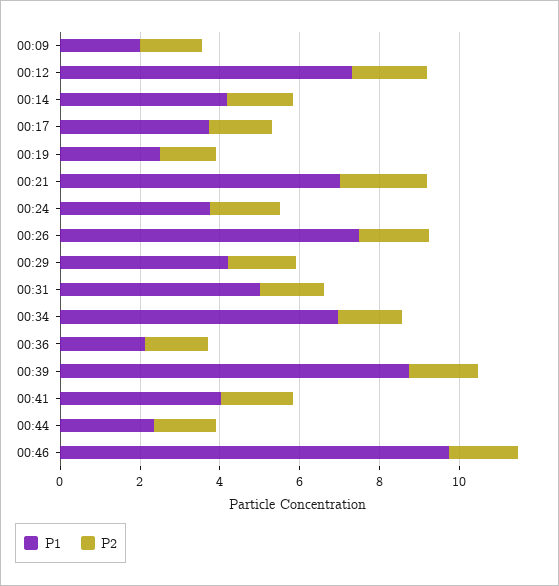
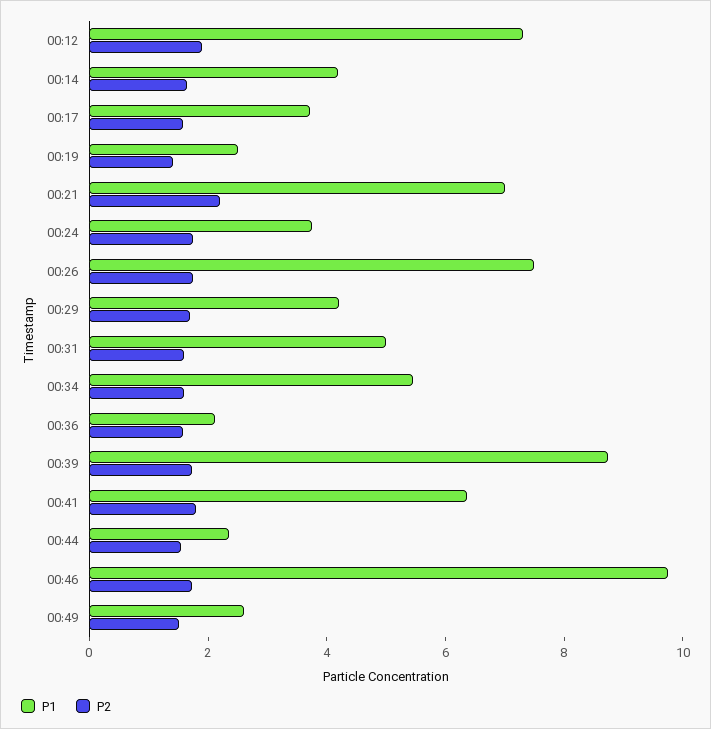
P1, 00:09: 2 -> none
P2, 00:09: 1.5 -> none
P1, 00:34: 7 -> 5.5
P1, 00:41: 4 -> 6.5
P1, 00:49: none -> 2.5
P2, 00:49: none -> 1.5

